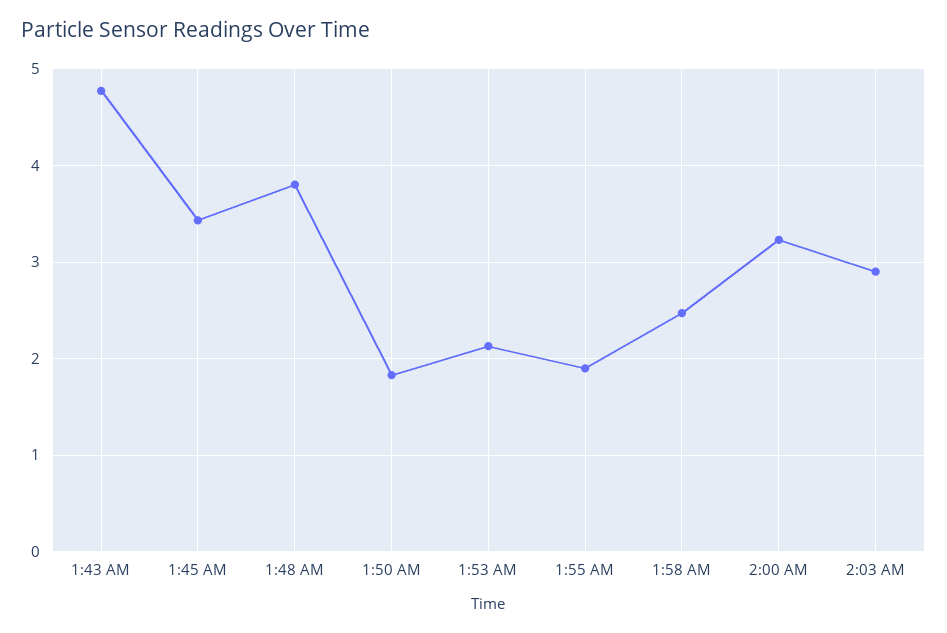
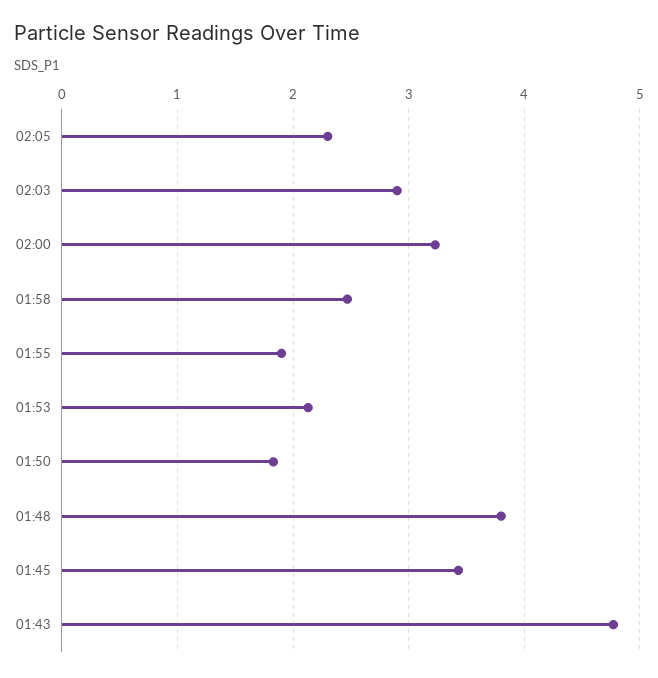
02:05: none -> 2.3

